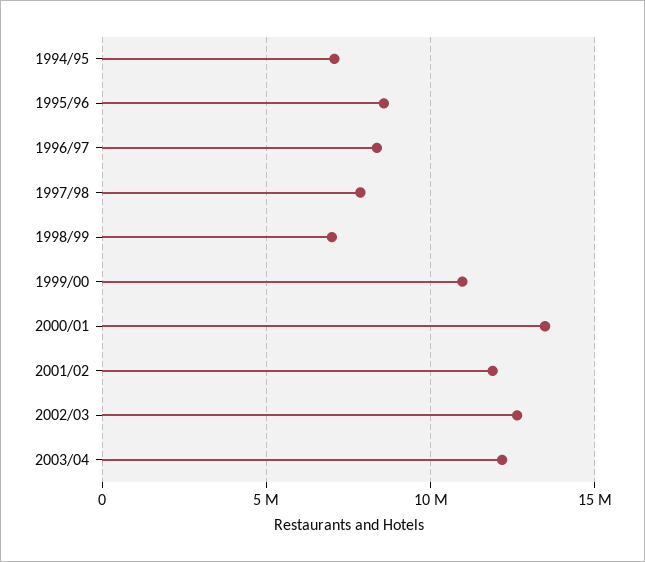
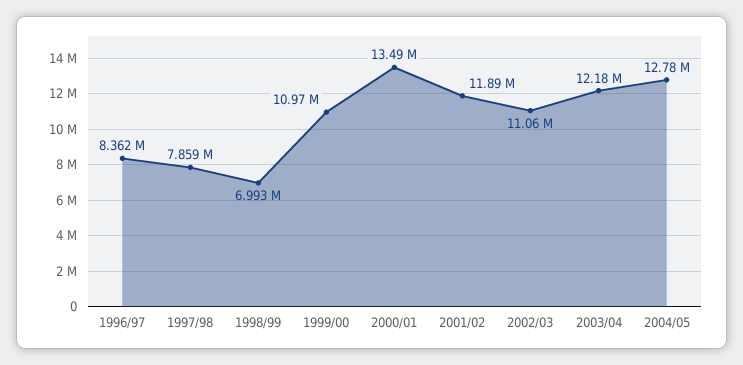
1994/95: 7000000 -> none
1995/96: 8500000 -> none
2002/03: 12500000 -> 11060000
2004/05: none -> 12780000

